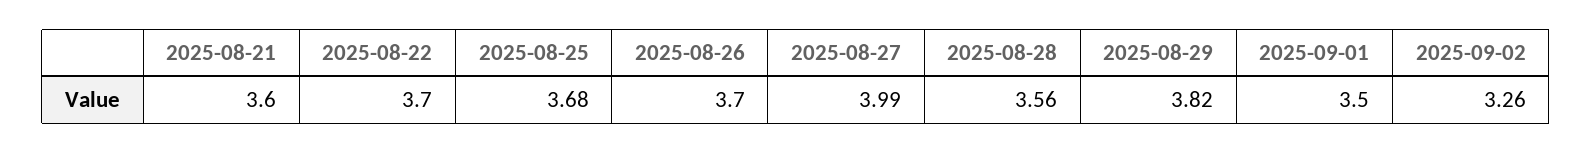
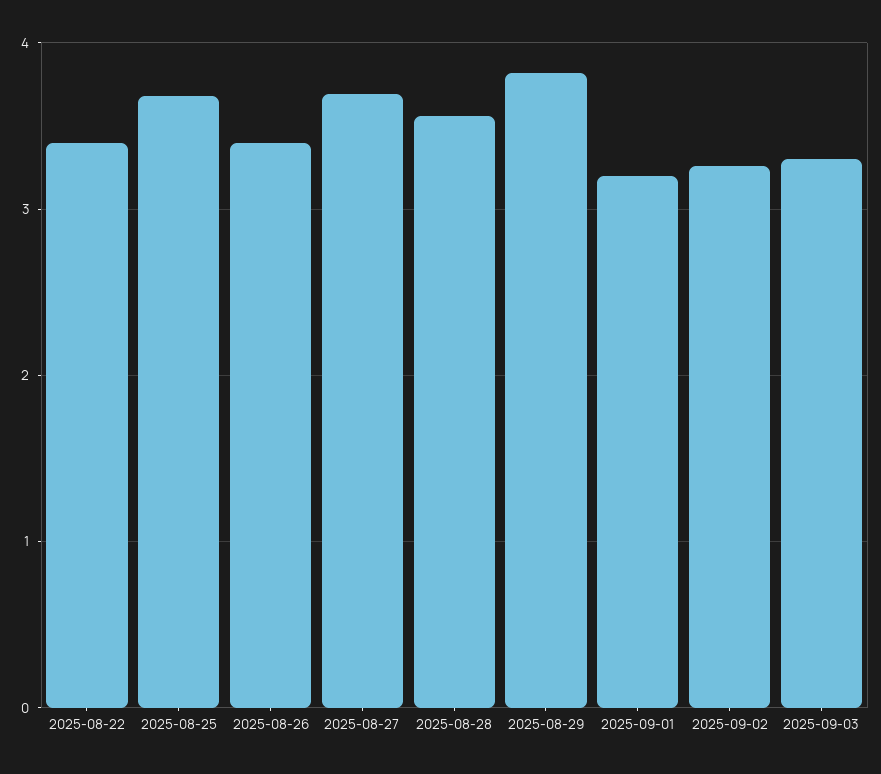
2025-08-21: 3.6 -> none
2025-08-22: 3.7 -> 3.4
2025-08-26: 3.7 -> 3.4
2025-08-27: 3.99 -> 3.7
2025-09-01: 3.5 -> 3.2
2025-09-03: none -> 3.3

